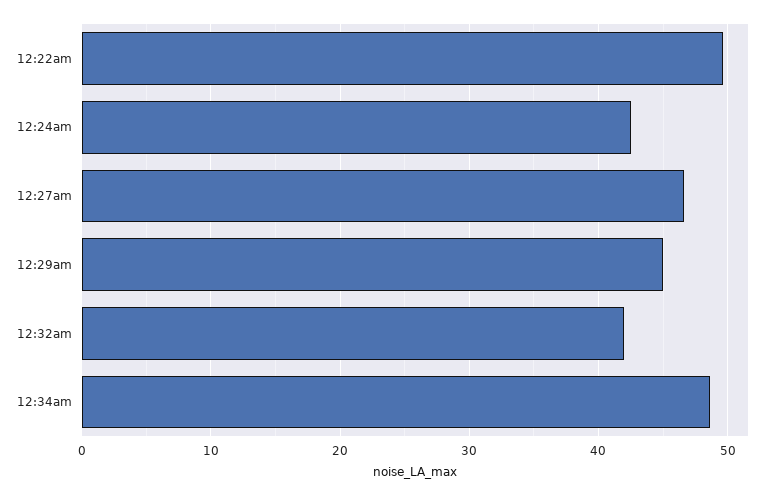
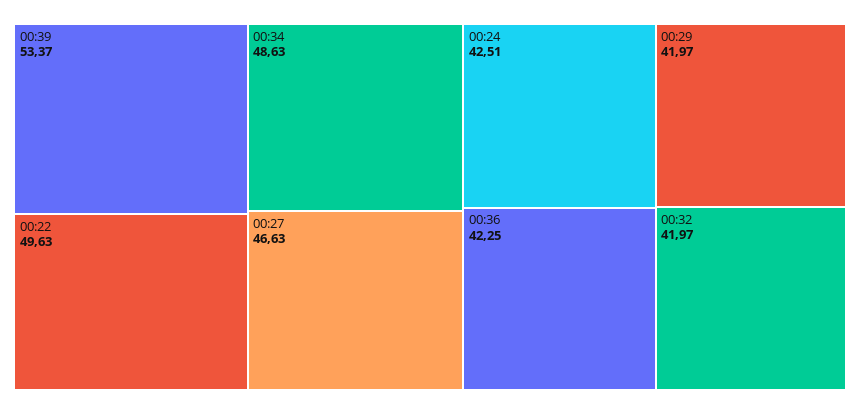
12:29am: 45 -> 41.97
00:39: none -> 53.37
00:36: none -> 42.25

